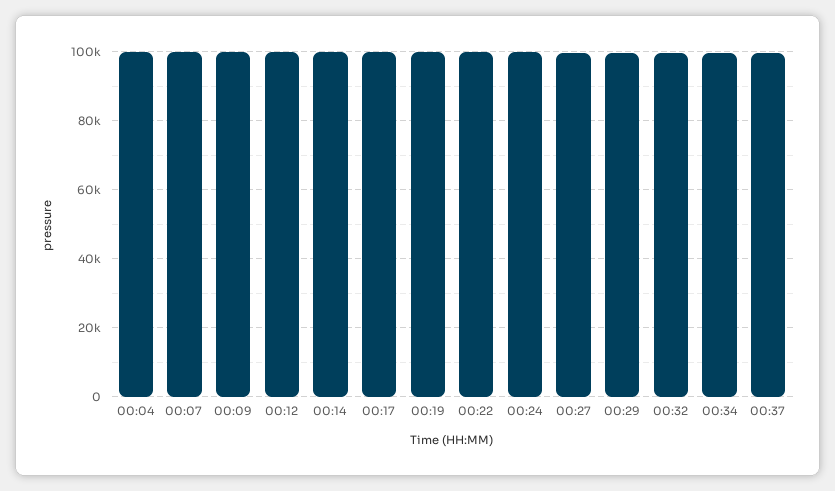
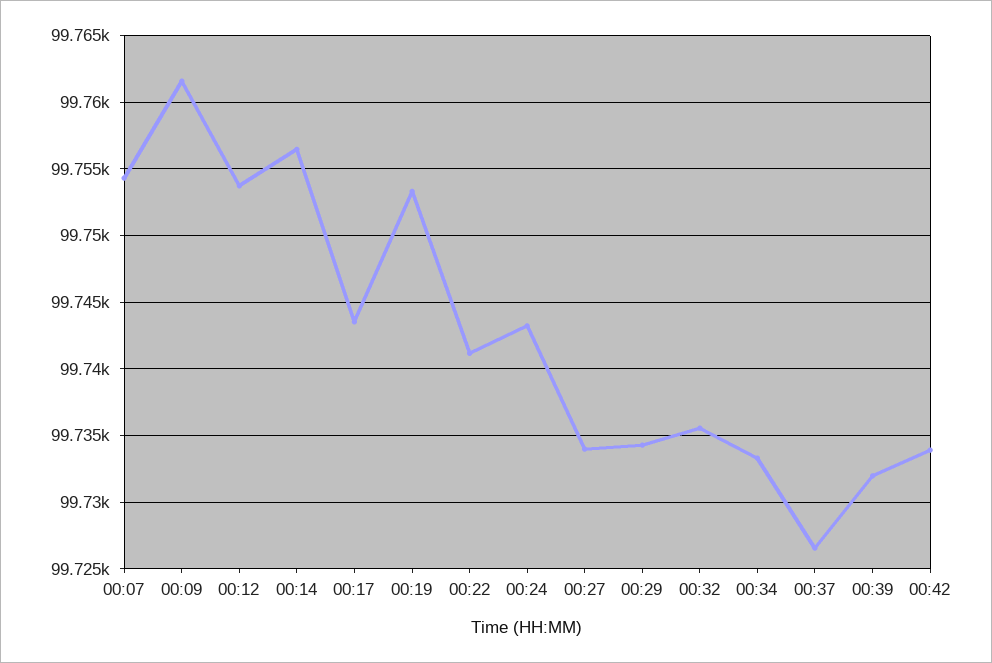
00:04: 100000 -> none
00:39: none -> 99732
00:42: none -> 99734

